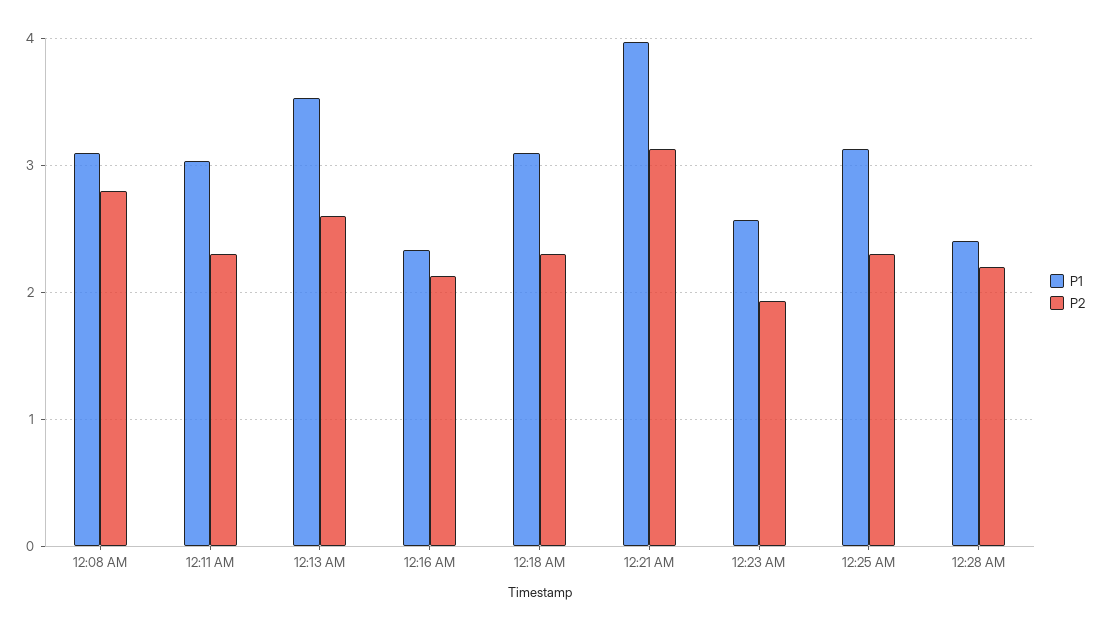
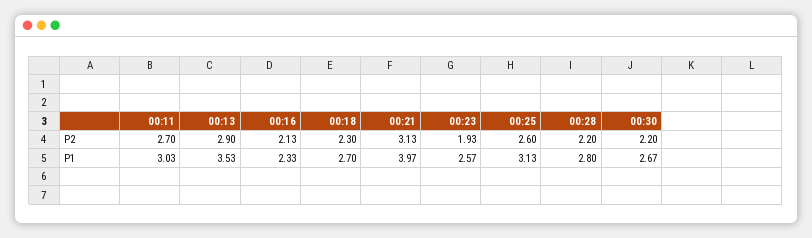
P1, 12:08 AM: 3.1 -> none
P2, 12:08 AM: 2.8 -> none
P2, 12:11 AM: 2.3 -> 2.7
P2, 12:13 AM: 2.6 -> 2.9
P1, 12:18 AM: 3.1 -> 2.7
P2, 12:25 AM: 2.3 -> 2.6
P1, 12:28 AM: 2.4 -> 2.8
P2, 00:30: none -> 2.2
P1, 00:30: none -> 2.67

